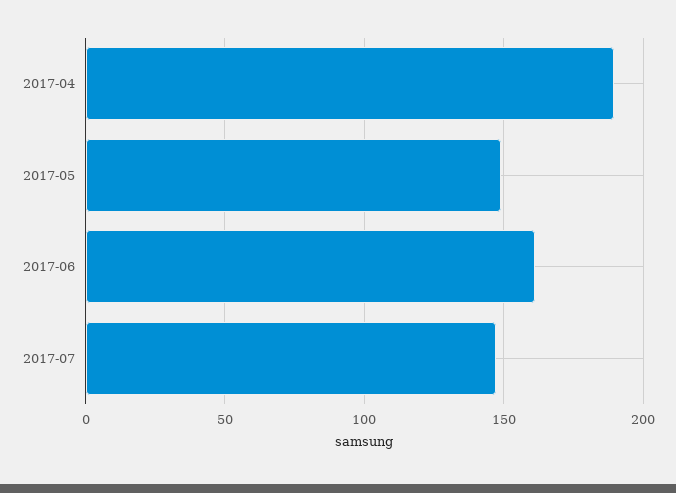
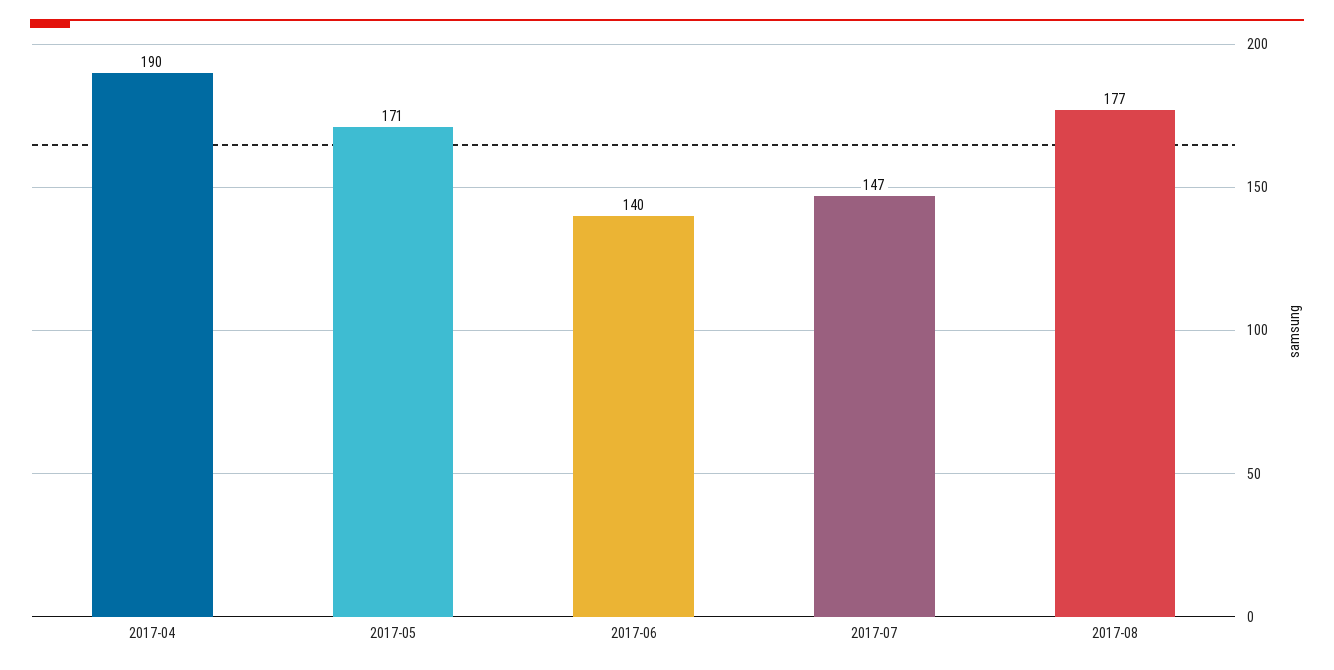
2017-05: 150 -> 171
2017-06: 160 -> 140
2017-08: none -> 177

